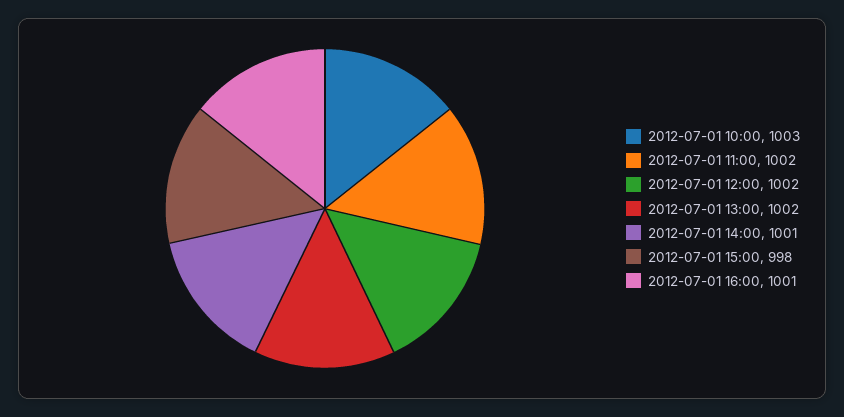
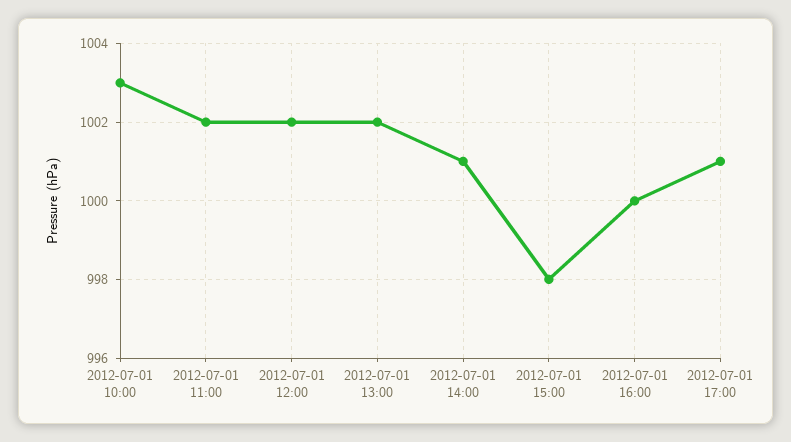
2012-07-01 16:00: 1001 -> 1000
2012-07-01 17:00: none -> 1001

